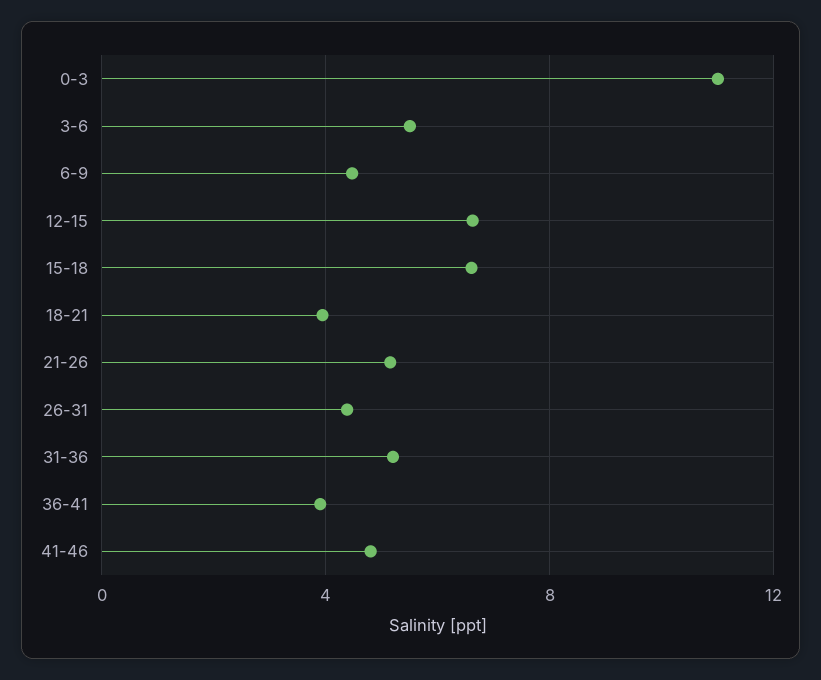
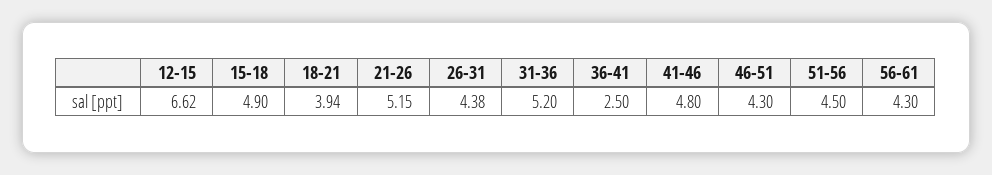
0-3: 11 -> none
3-6: 5.5 -> none
6-9: 4.5 -> none
15-18: 6.5 -> 4.9
36-41: 4 -> 2.5
46-51: none -> 4.3
51-56: none -> 4.5
56-61: none -> 4.3

